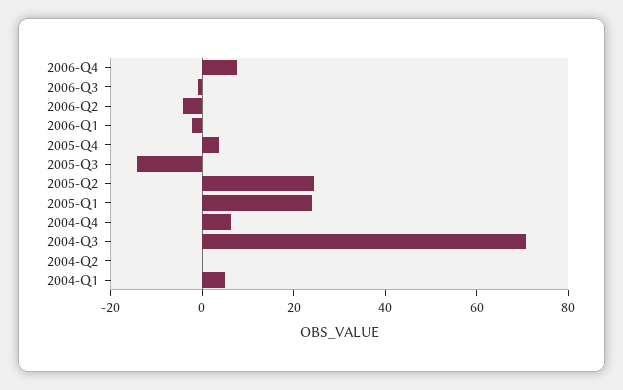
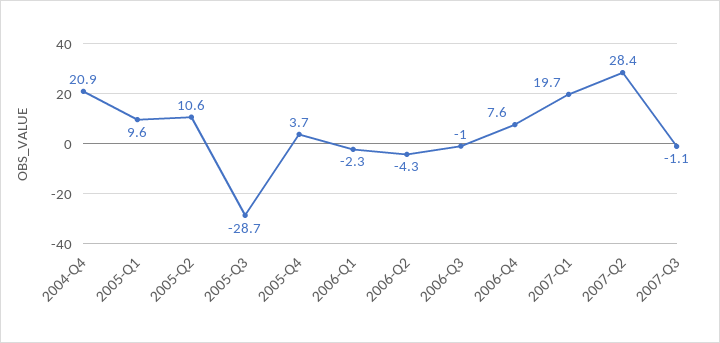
2005-Q3: -15 -> -28.7
2005-Q2: 25 -> 10.6
2005-Q1: 25 -> 9.6
2004-Q4: 5 -> 20.9
2004-Q3: 70 -> none
2004-Q2: 0 -> none
2004-Q1: 5 -> none
2007-Q1: none -> 19.7
2007-Q2: none -> 28.4
2007-Q3: none -> -1.1

